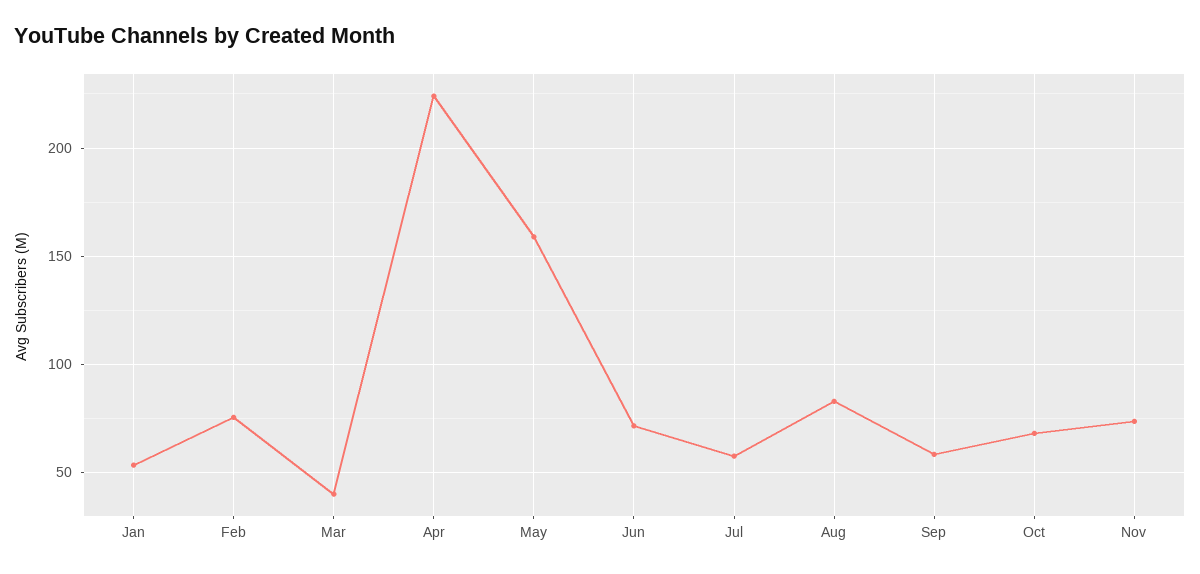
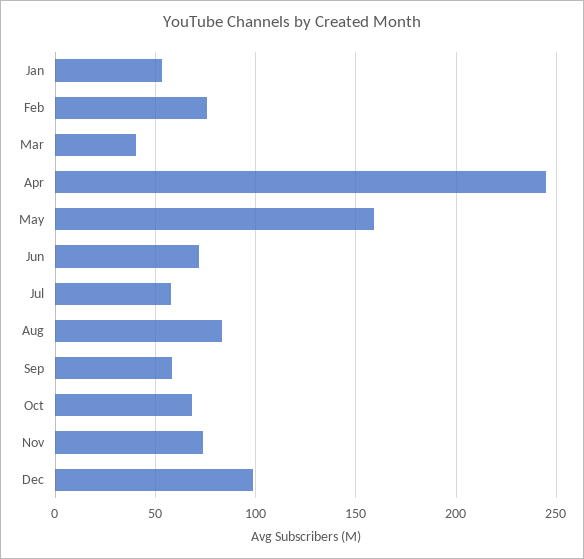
Apr: 225 -> 245
Dec: none -> 100

